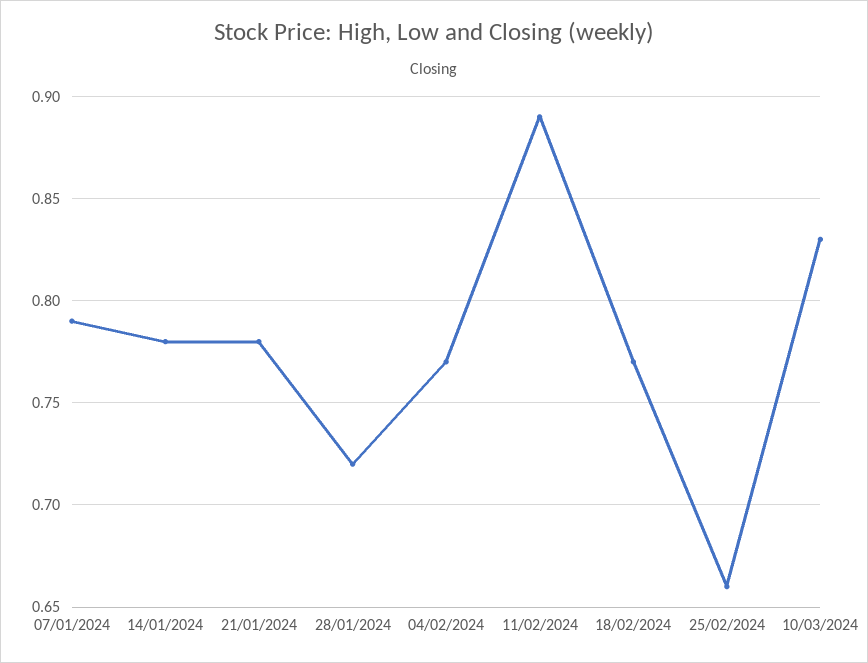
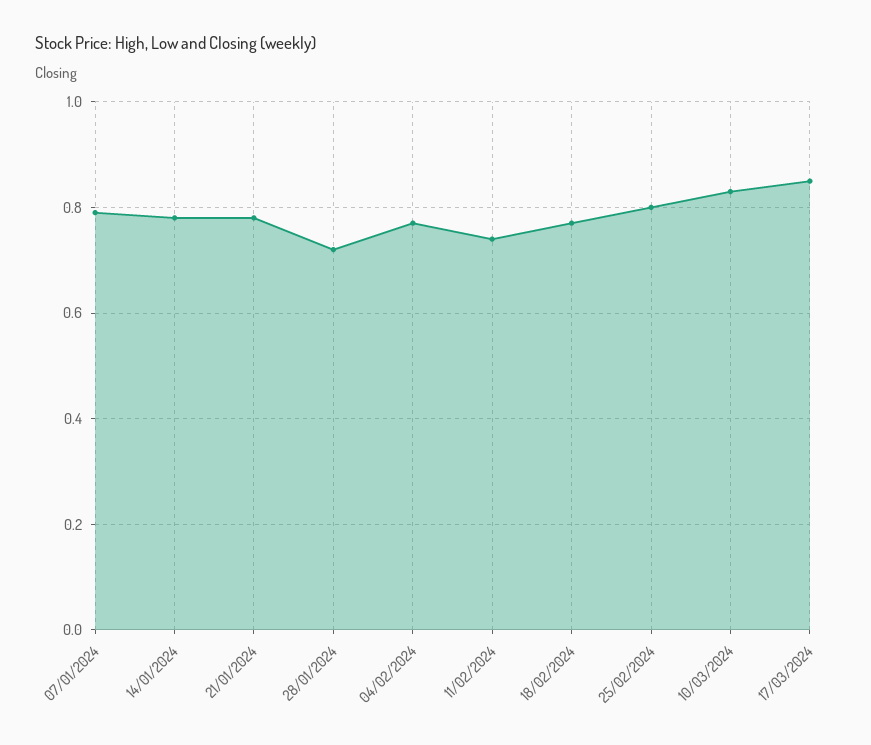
11/02/2024: 0.89 -> 0.75
25/02/2024: 0.66 -> 0.8
17/03/2024: none -> 0.85

